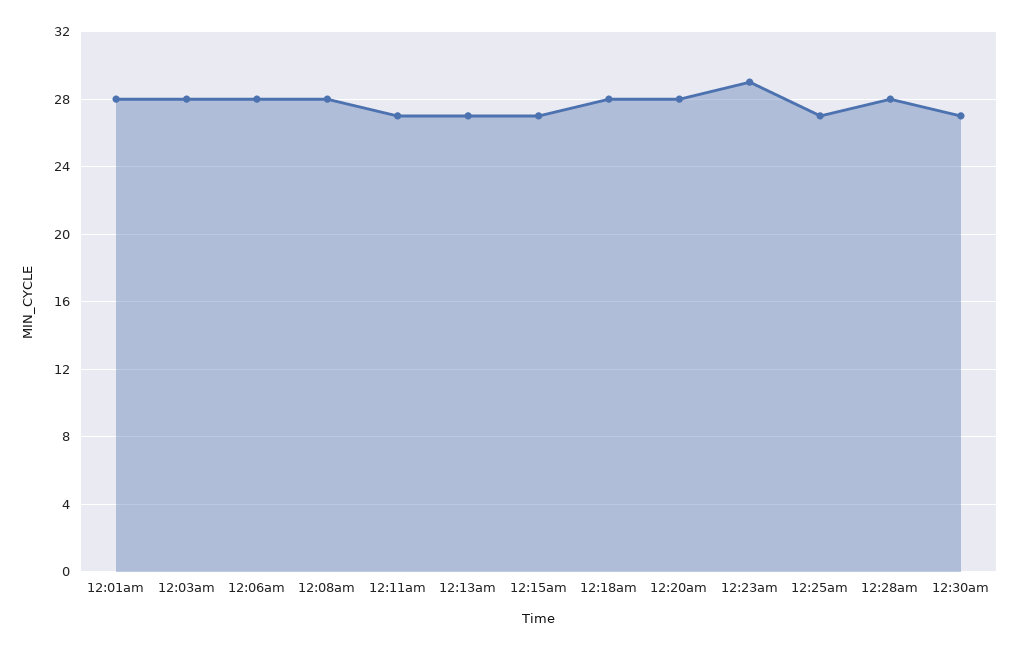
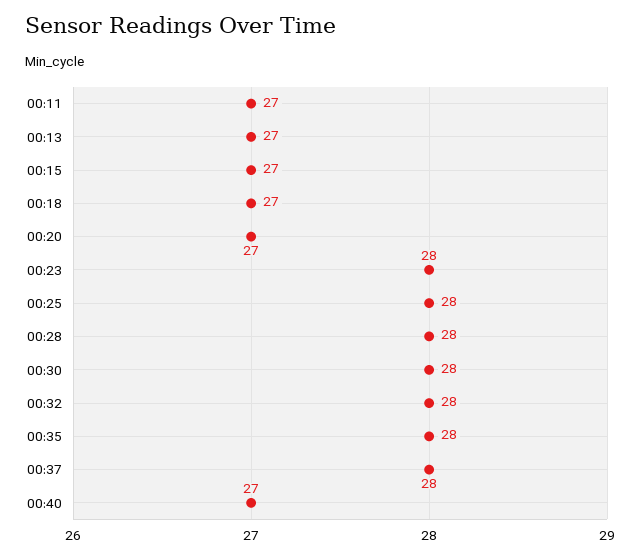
12:01am: 28 -> none
12:03am: 28 -> none
12:06am: 28 -> none
12:08am: 28 -> none
12:18am: 28 -> 27
12:20am: 28 -> 27
12:23am: 29 -> 28
12:25am: 27 -> 28
12:30am: 27 -> 28
00:32: none -> 28
00:35: none -> 28
00:37: none -> 28
00:40: none -> 27

